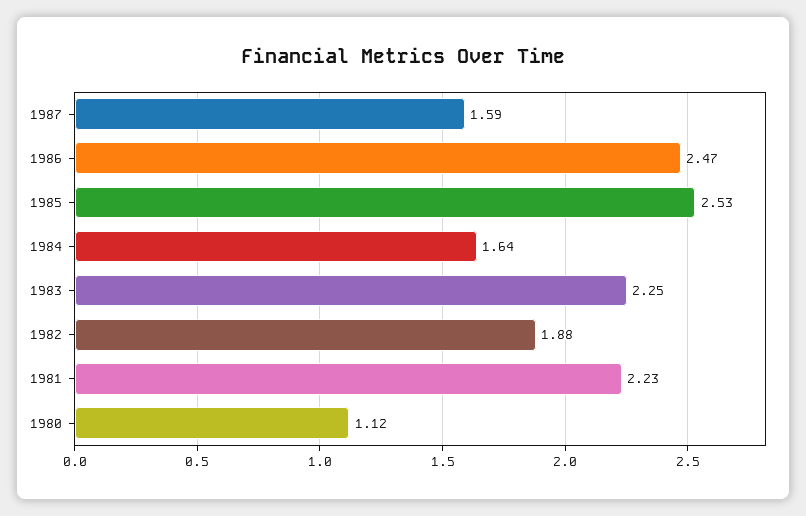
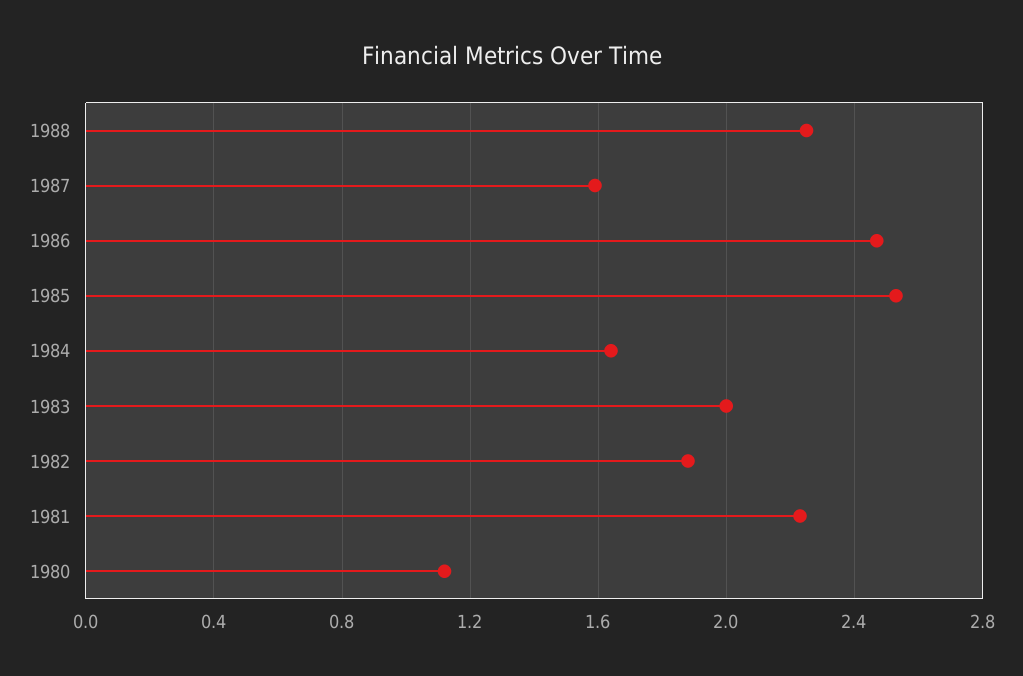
1983: 2.25 -> 2
1988: none -> 2.25

